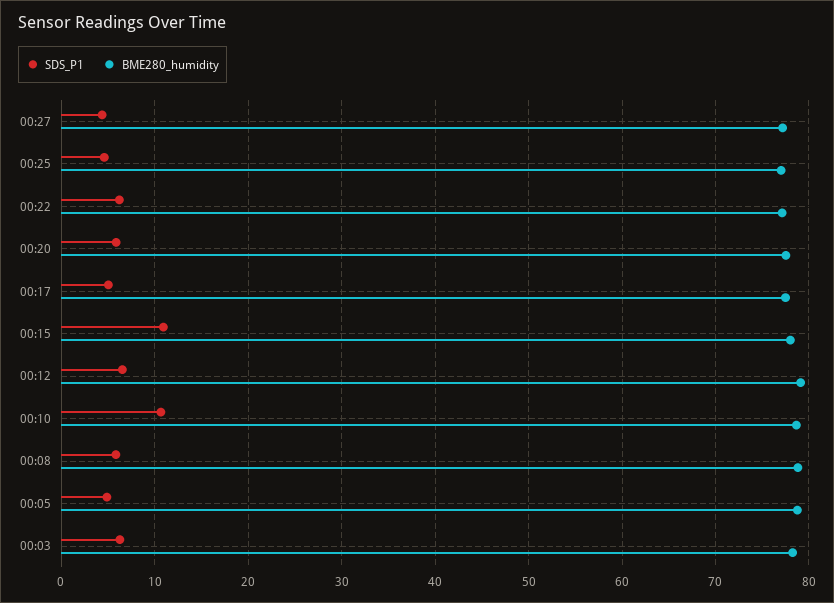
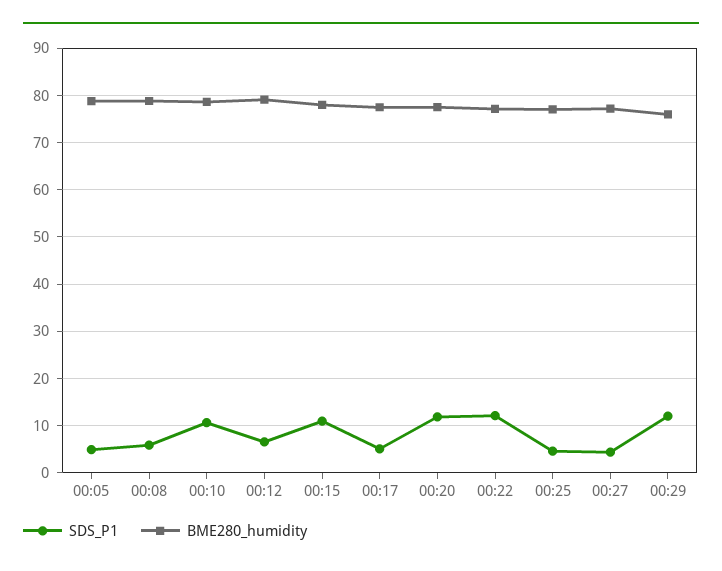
SDS_P1, 00:22: 6 -> 12
SDS_P1, 00:20: 6 -> 12
SDS_P1, 00:03: 6 -> none
BME280_humidity, 00:03: 78 -> none
SDS_P1, 00:29: none -> 12
BME280_humidity, 00:29: none -> 76

